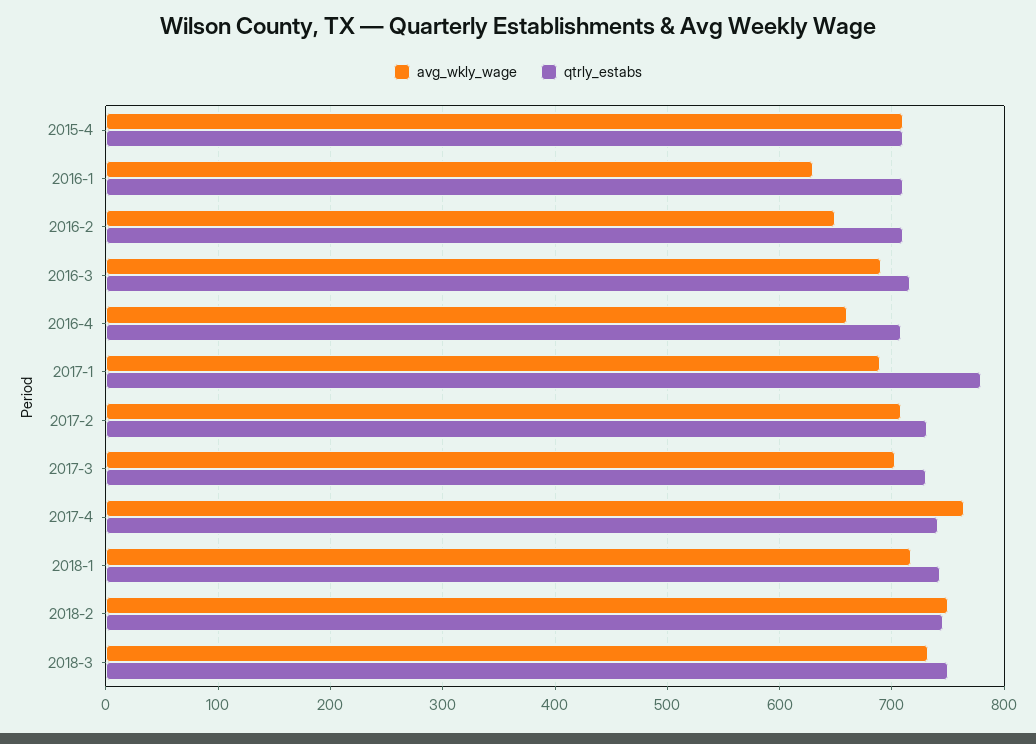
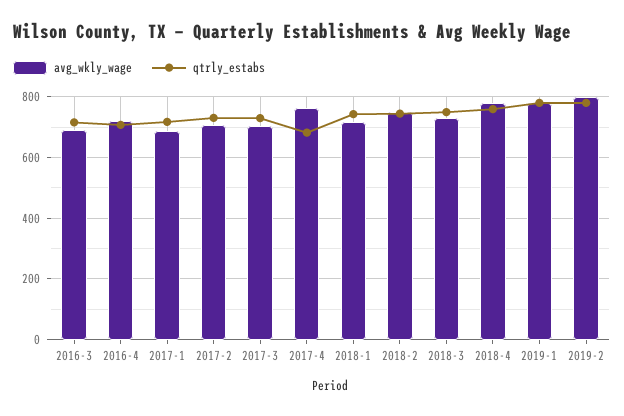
avg_wkly_wage, 2015-4: 710 -> none
qtrly_estabs, 2015-4: 710 -> none
avg_wkly_wage, 2016-1: 630 -> none
qtrly_estabs, 2016-1: 710 -> none
avg_wkly_wage, 2016-2: 650 -> none
qtrly_estabs, 2016-2: 710 -> none
avg_wkly_wage, 2016-4: 660 -> 720
qtrly_estabs, 2017-1: 780 -> 720
qtrly_estabs, 2017-4: 740 -> 680
avg_wkly_wage, 2018-4: none -> 780
qtrly_estabs, 2018-4: none -> 760
avg_wkly_wage, 2019-1: none -> 780
qtrly_estabs, 2019-1: none -> 780
avg_wkly_wage, 2019-2: none -> 800
qtrly_estabs, 2019-2: none -> 780

